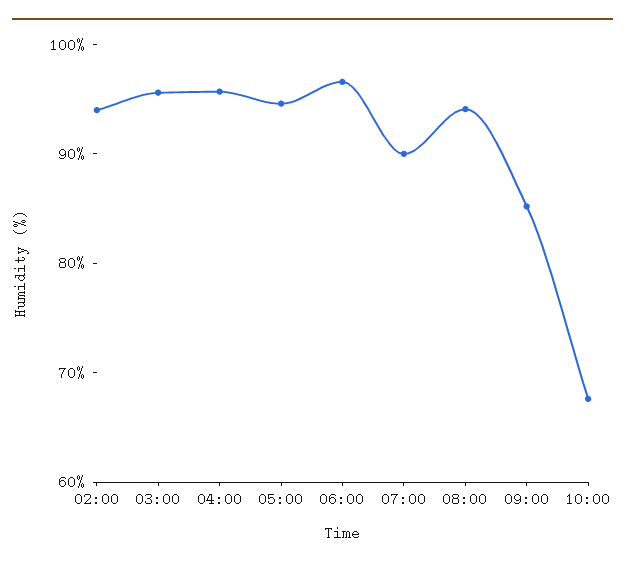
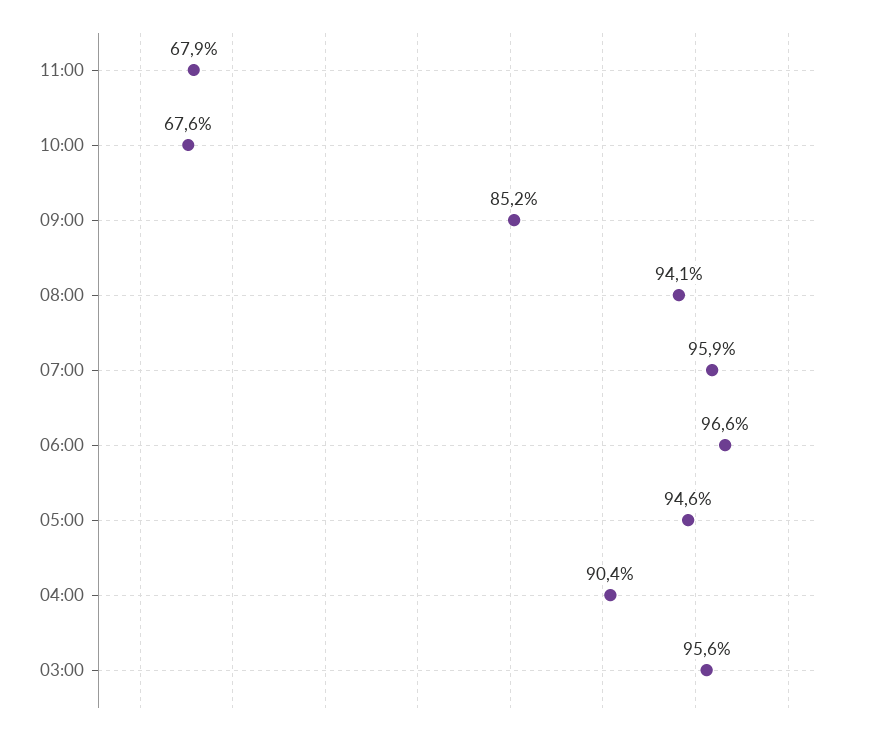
02:00: 94 -> none
04:00: 96 -> 90.4
07:00: 90 -> 95.9
11:00: none -> 67.9

